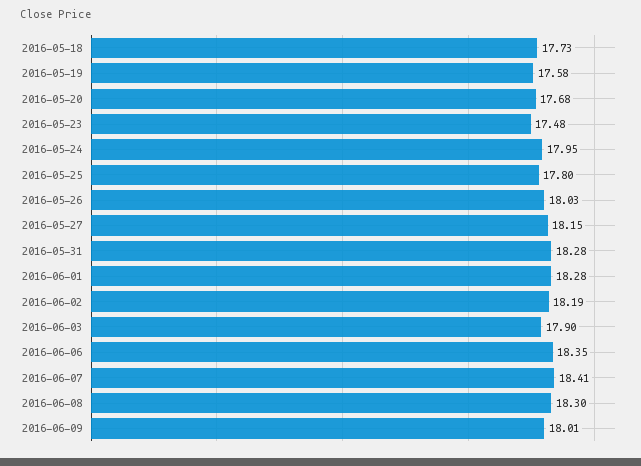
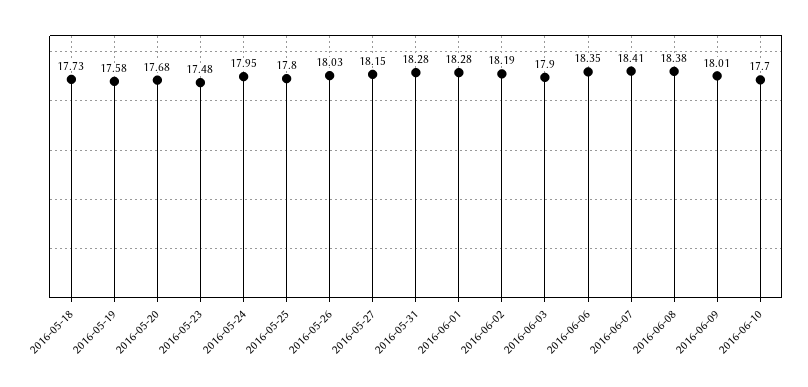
2016-06-08: 18.3 -> 18.38
2016-06-10: none -> 17.7

